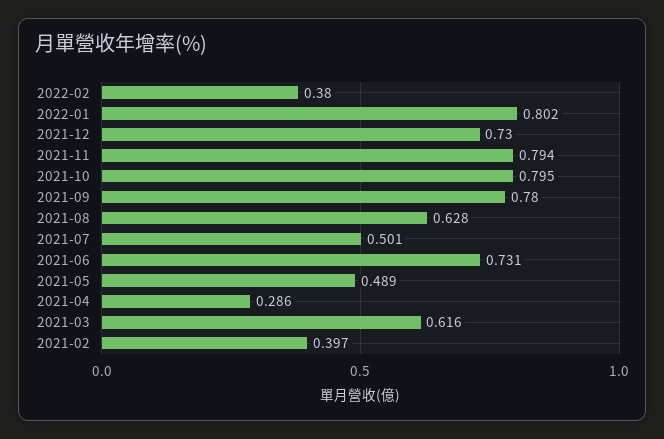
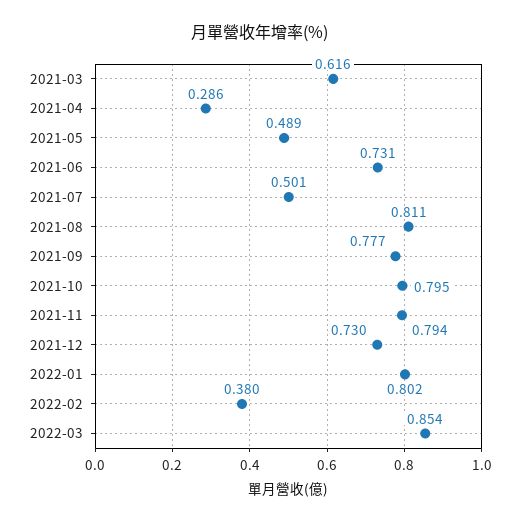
2021-09: 0.78 -> 0.777
2021-08: 0.628 -> 0.811
2021-02: 0.397 -> none
2022-03: none -> 0.854

